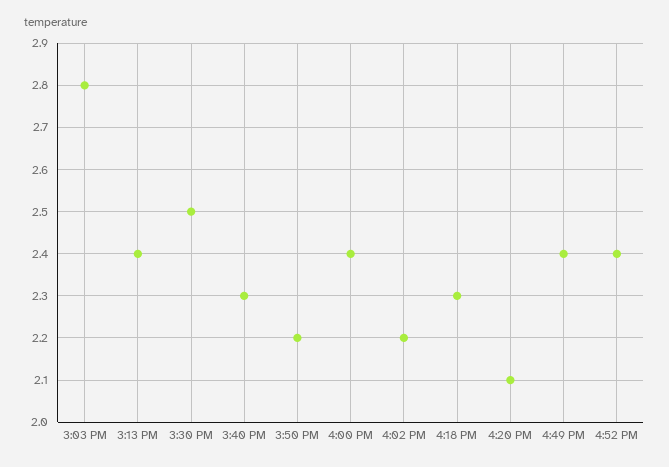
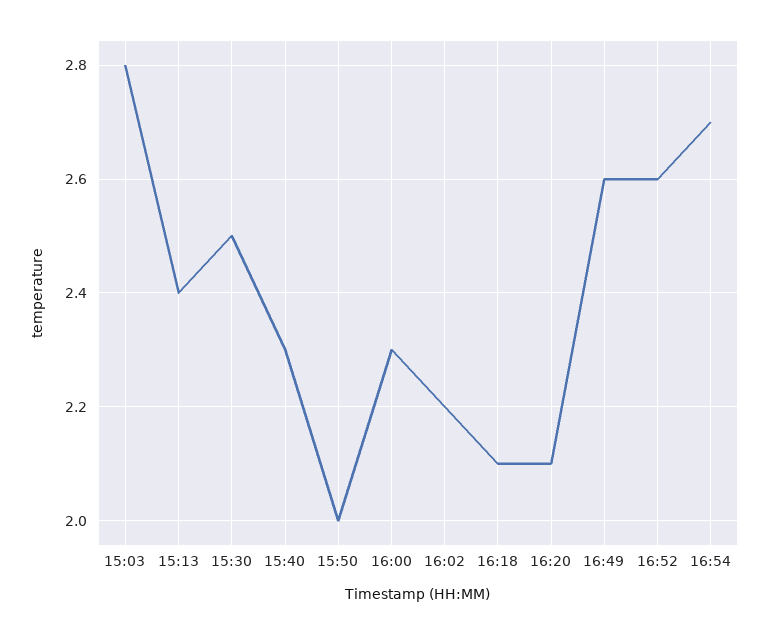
3:50 PM: 2.2 -> 2
4:00 PM: 2.4 -> 2.3
4:18 PM: 2.3 -> 2.1
4:49 PM: 2.4 -> 2.6
4:52 PM: 2.4 -> 2.6
16:54: none -> 2.7

